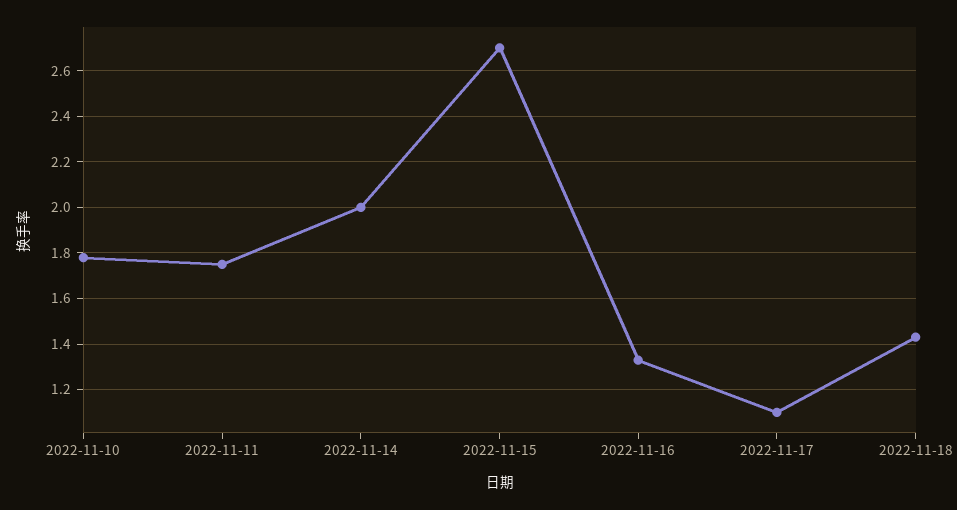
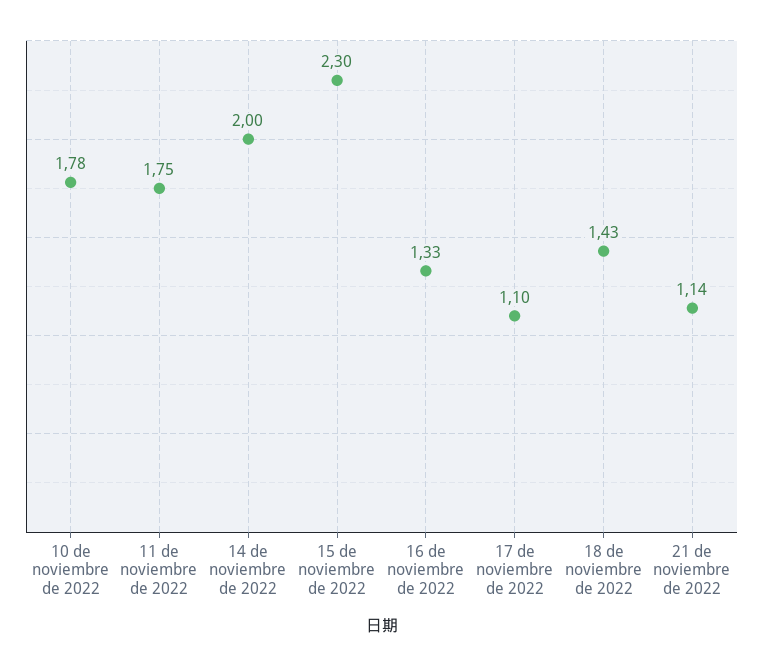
2022-11-15: 2.7 -> 2.3
21 de noviembre de 2022: none -> 1.14

